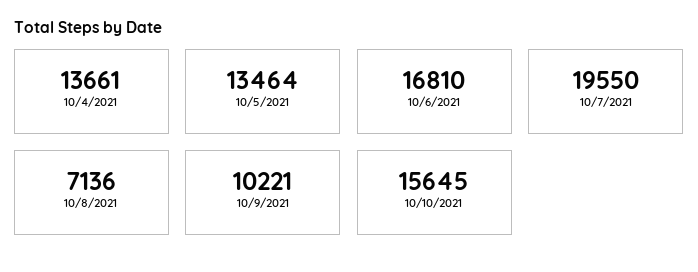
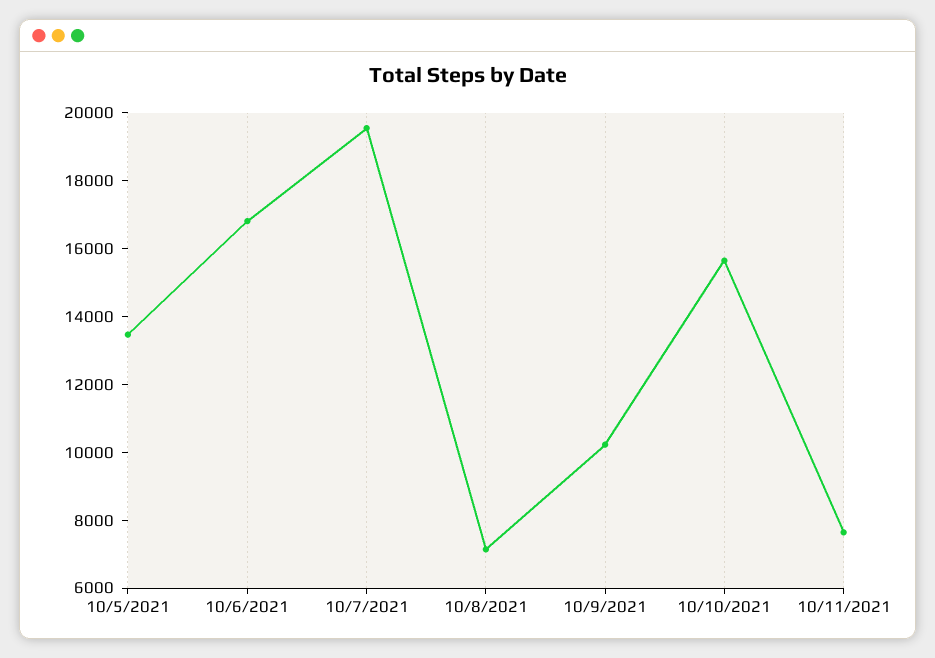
10/4/2021: 13661 -> none
10/11/2021: none -> 7500

